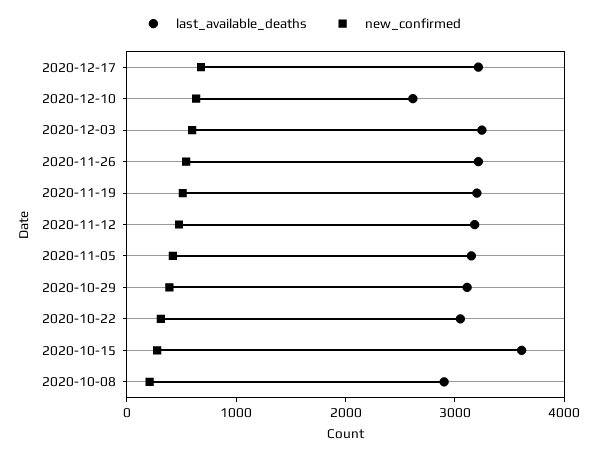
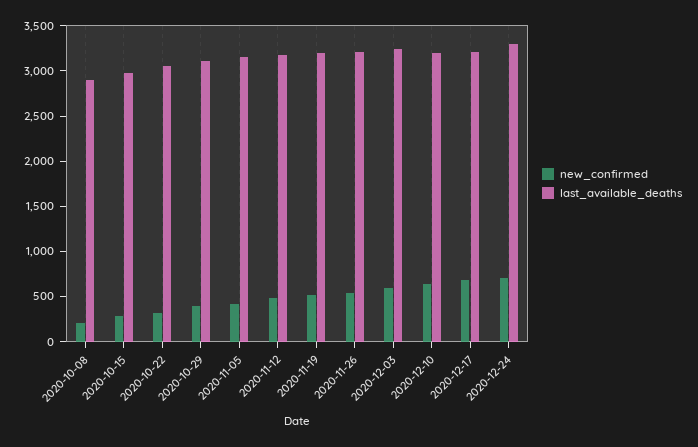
last_available_deaths, 2020-12-10: 2600 -> 3200
last_available_deaths, 2020-10-15: 3600 -> 3000
new_confirmed, 2020-12-24: none -> 700
last_available_deaths, 2020-12-24: none -> 3300

